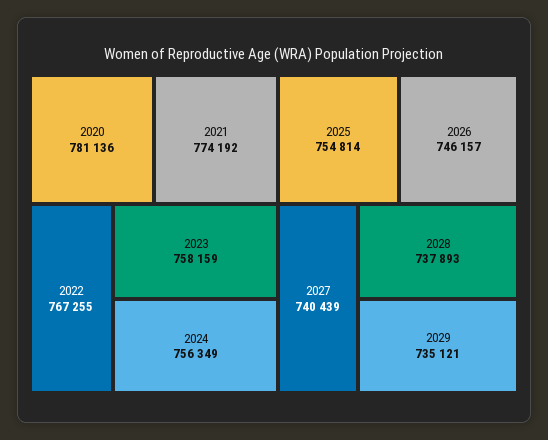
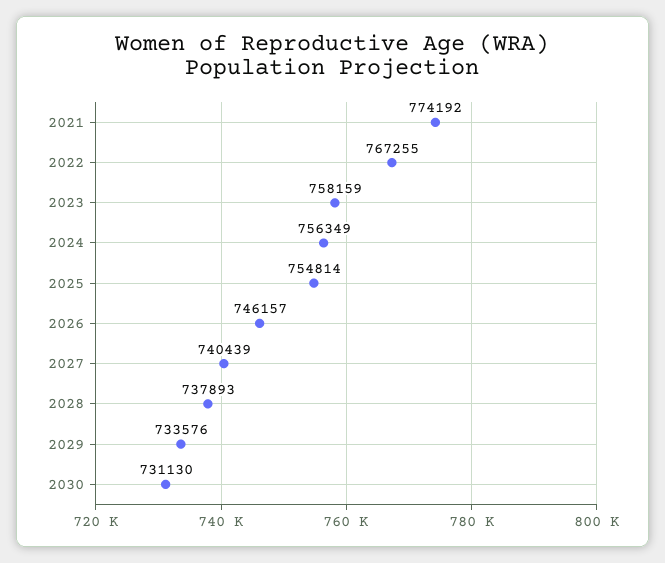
2020: 781136 -> none
2029: 735121 -> 733576
2030: none -> 731130

